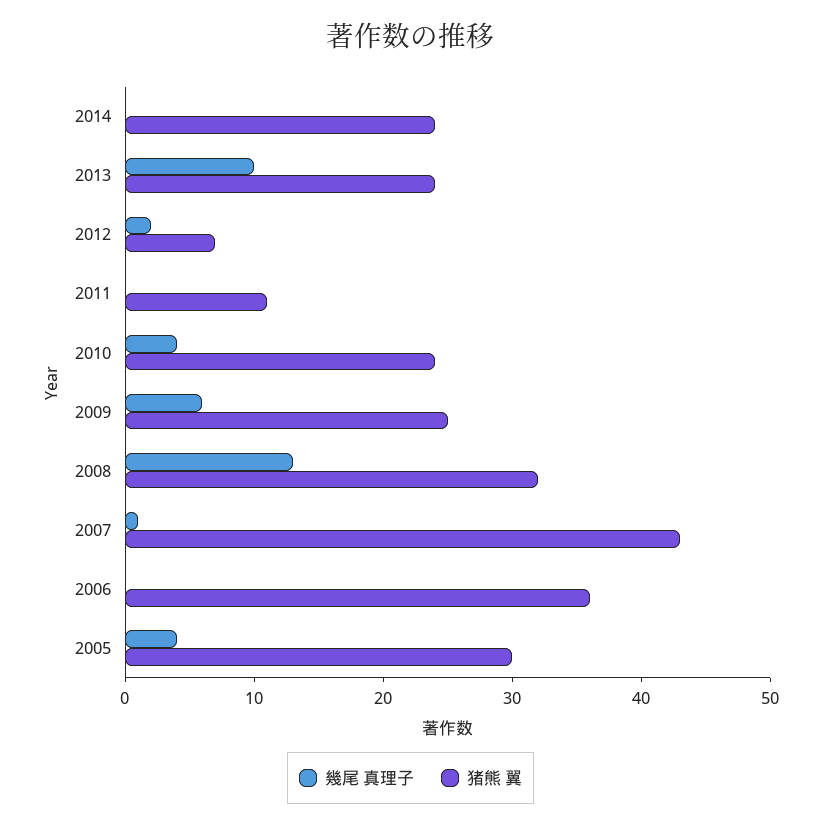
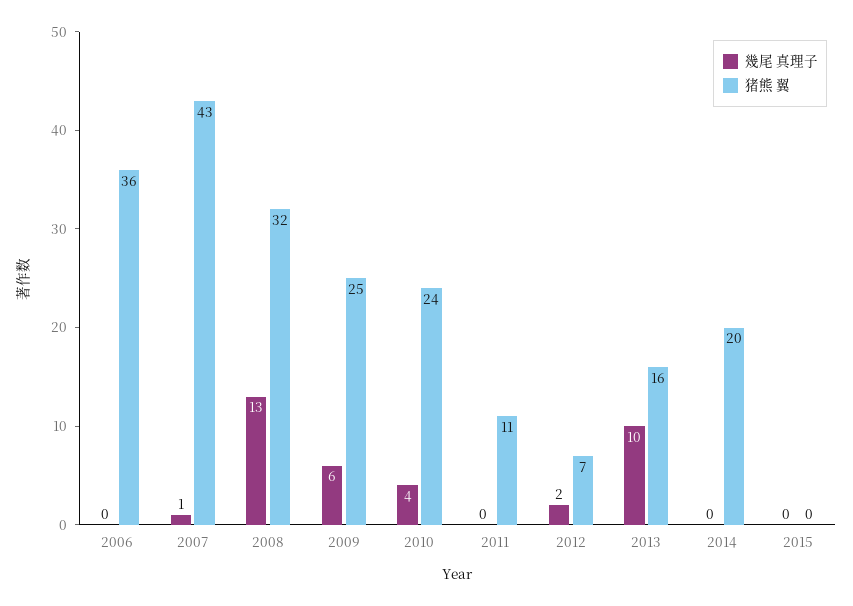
猪熊 翼, 2014: 24 -> 20
猪熊 翼, 2013: 24 -> 16
幾尾 真理子, 2005: 4 -> none
猪熊 翼, 2005: 30 -> none
幾尾 真理子, 2015: none -> 0
猪熊 翼, 2015: none -> 0

